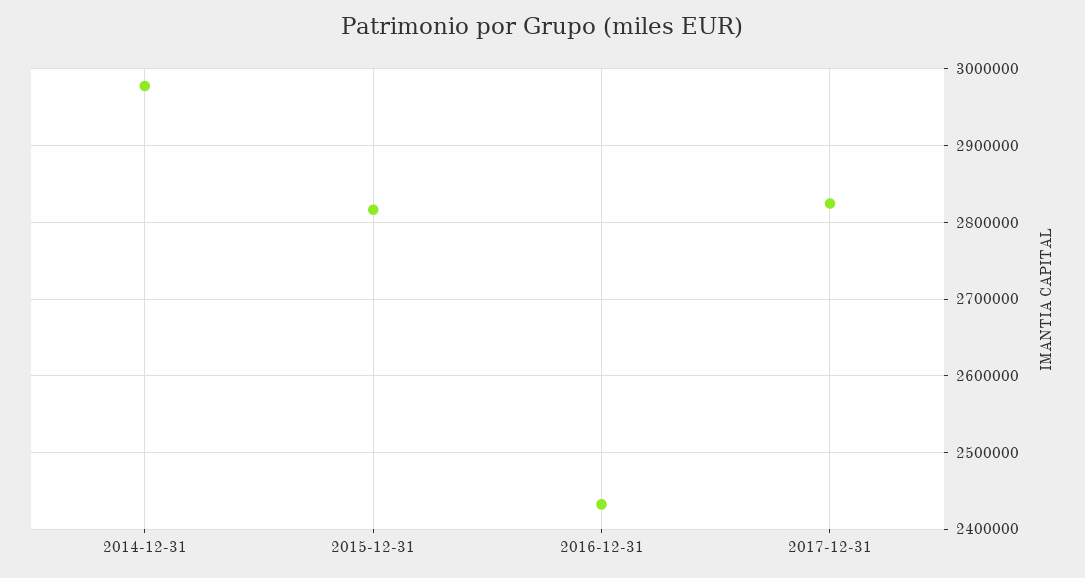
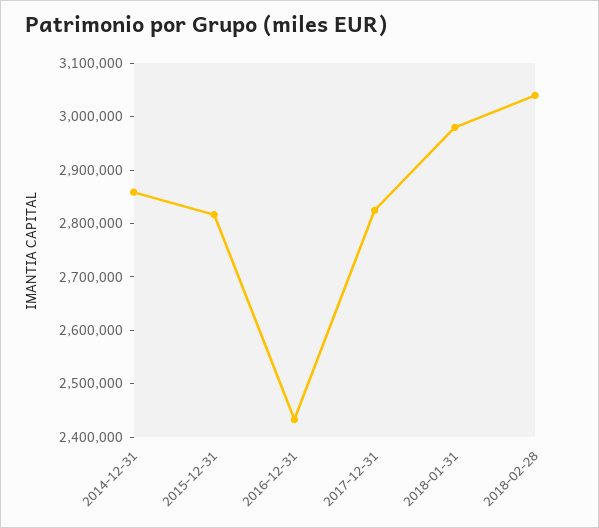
2014-12-31: 2980000 -> 2860000
2018-01-31: none -> 2980000
2018-02-28: none -> 3040000

